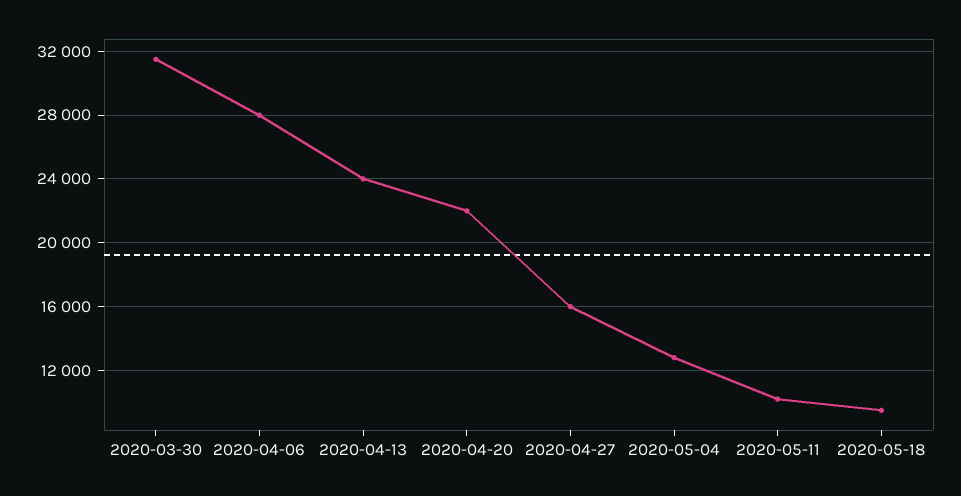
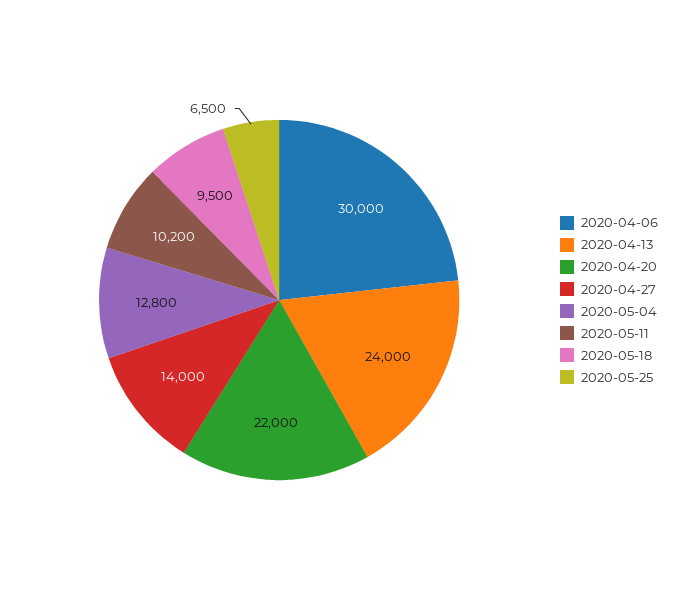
2020-03-30: 31500 -> none
2020-04-06: 28000 -> 30000
2020-04-27: 16000 -> 14000
2020-05-25: none -> 6500

